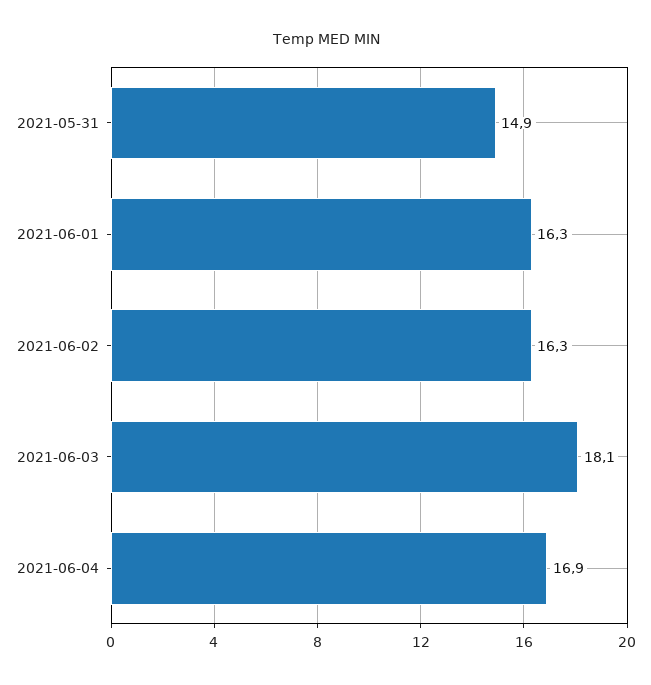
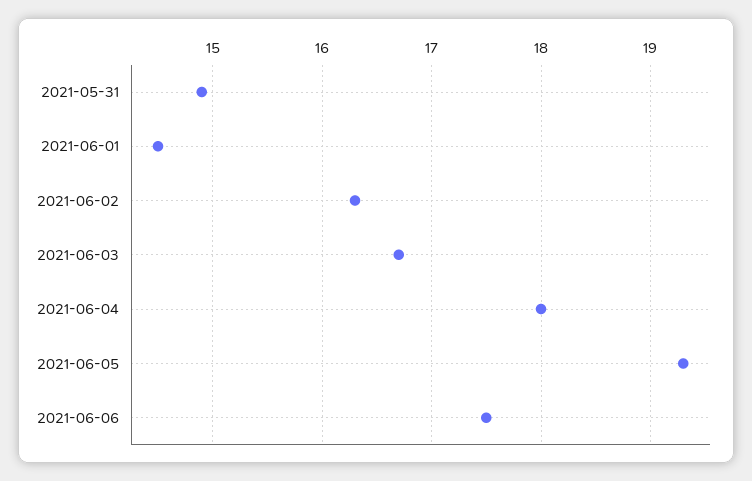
2021-06-01: 16.3 -> 14.5
2021-06-03: 18.1 -> 16.7
2021-06-04: 16.9 -> 18
2021-06-05: none -> 19.3
2021-06-06: none -> 17.5

